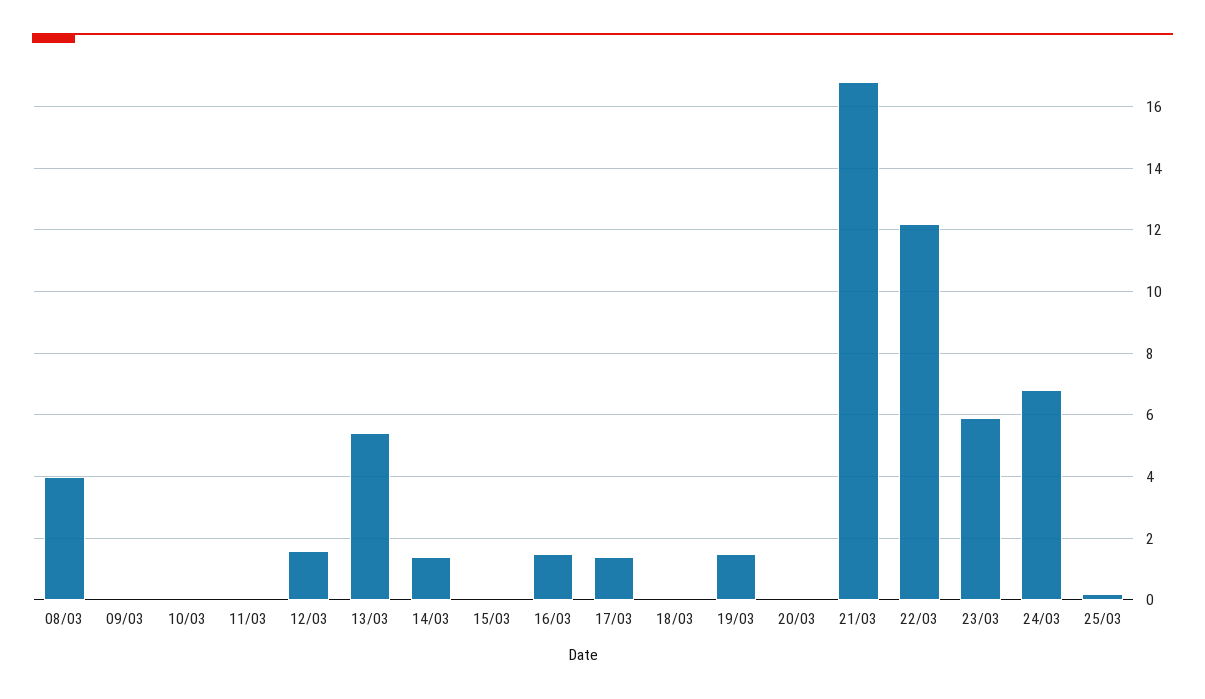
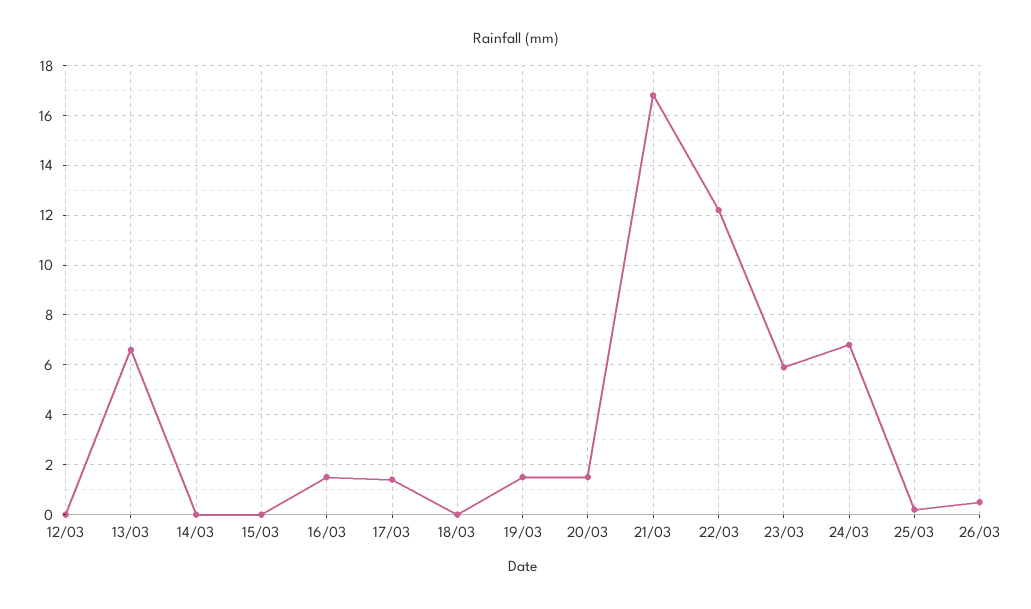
08/03: 4 -> none
09/03: 0 -> none
10/03: 0 -> none
11/03: 0 -> none
12/03: 1.5 -> 0
13/03: 5.5 -> 6.5
14/03: 1.5 -> 0
20/03: 0 -> 1.5
26/03: none -> 0.5

